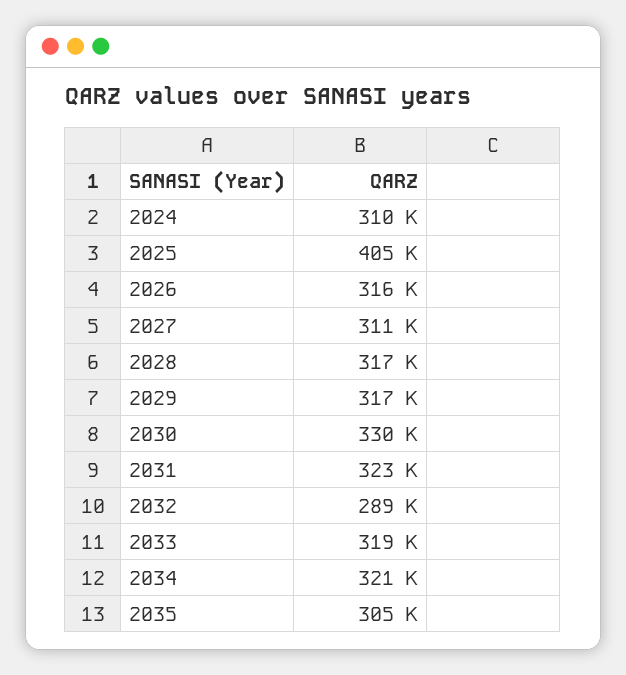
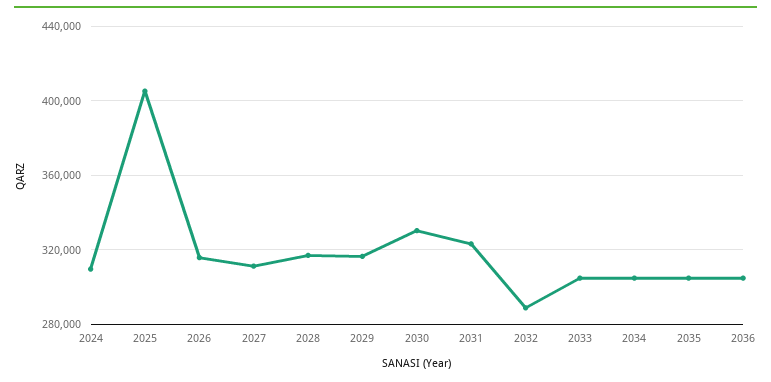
2033: 319000 -> 305000
2034: 321000 -> 305000
2036: none -> 305000

